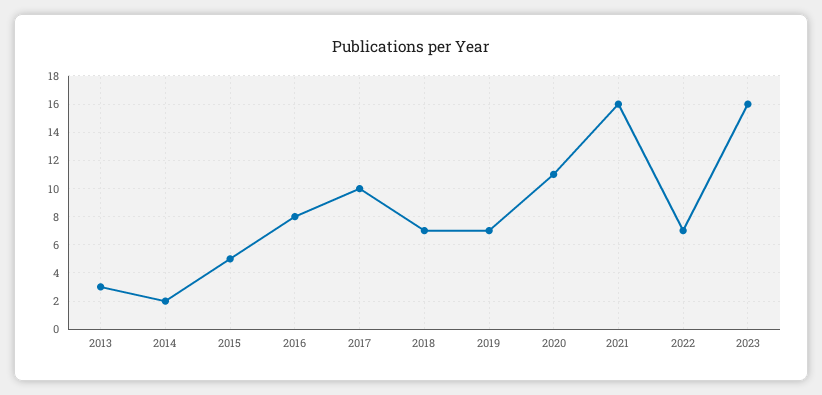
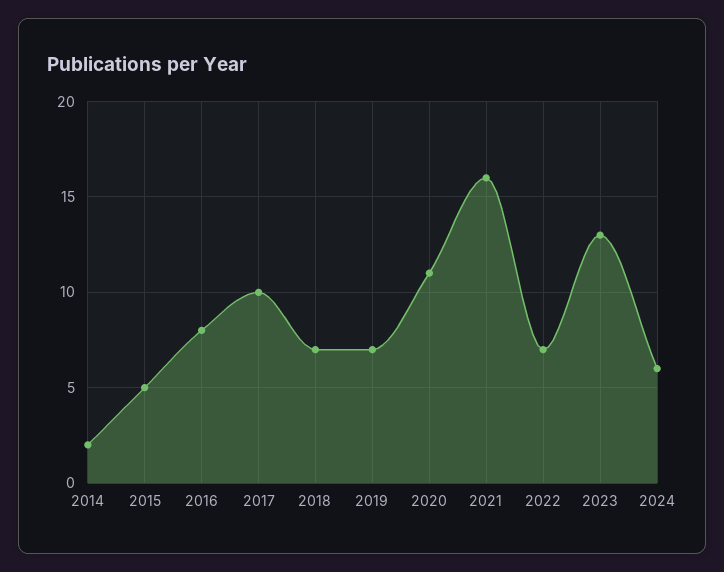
2013: 3 -> none
2023: 16 -> 13
2024: none -> 6

